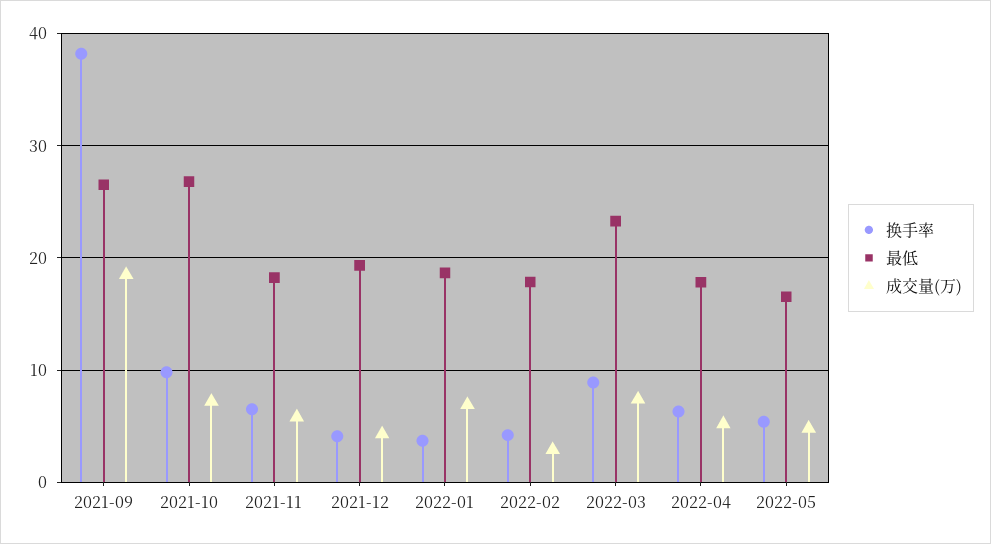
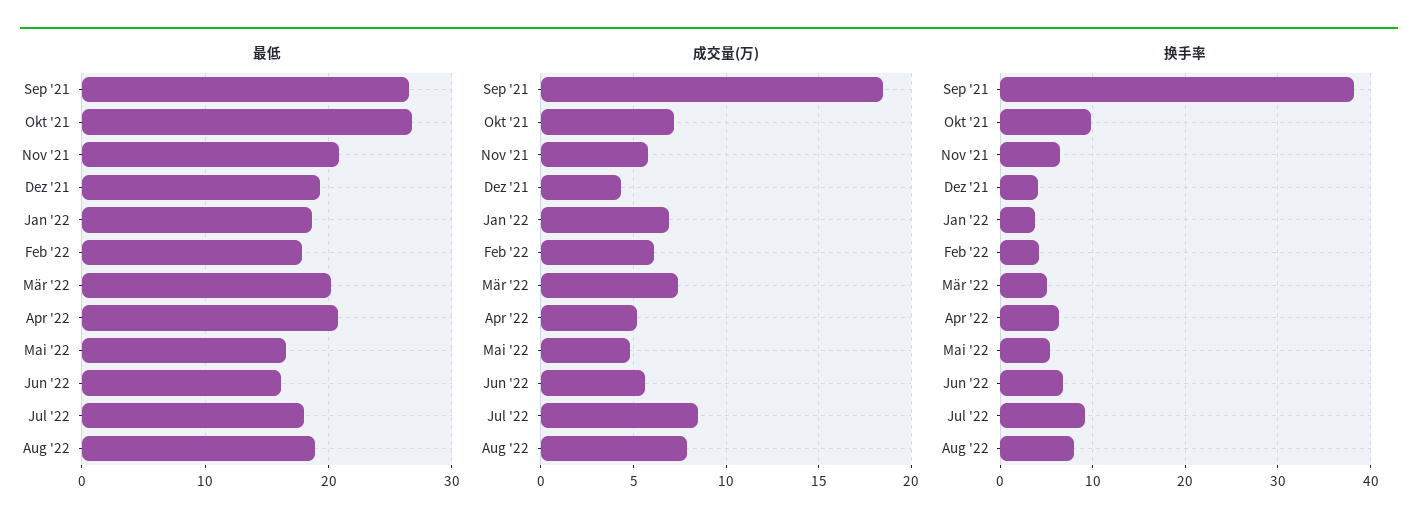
最低, 2021-11: 18 -> 21
成交量(万), 2022-02: 3 -> 6
换手率, 2022-03: 9 -> 5
最低, 2022-03: 23 -> 20
最低, 2022-04: 18 -> 21
最低, Jun '22: none -> 16
最低, Jul '22: none -> 18
最低, Aug '22: none -> 19
成交量(万), Jun '22: none -> 5.5
成交量(万), Jul '22: none -> 8.5
成交量(万), Aug '22: none -> 8
换手率, Jun '22: none -> 7
换手率, Jul '22: none -> 9
换手率, Aug '22: none -> 8

